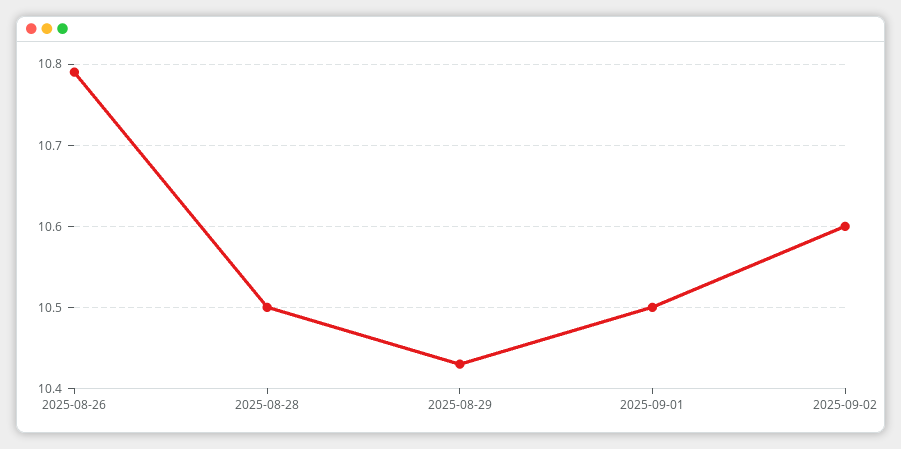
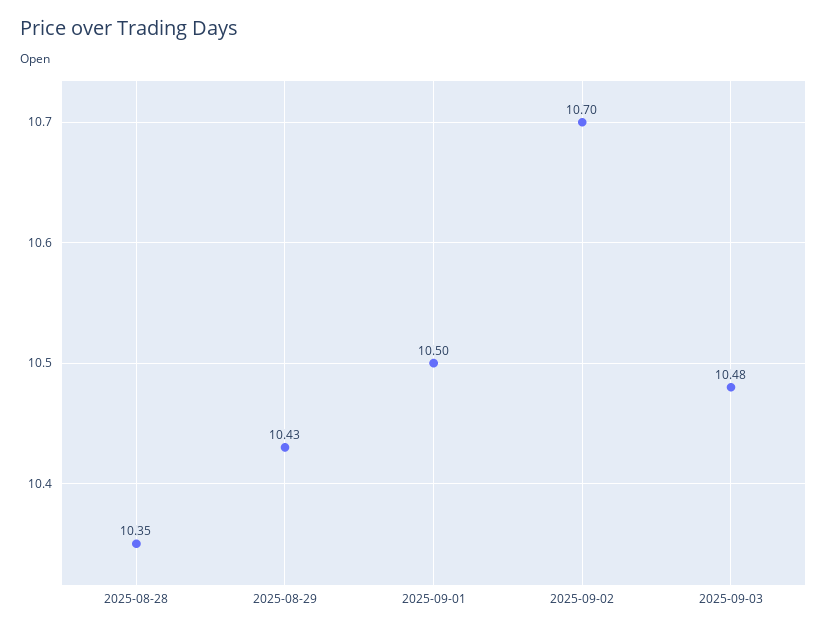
2025-08-26: 10.79 -> none
2025-08-28: 10.5 -> 10.35
2025-09-02: 10.6 -> 10.7
2025-09-03: none -> 10.48

